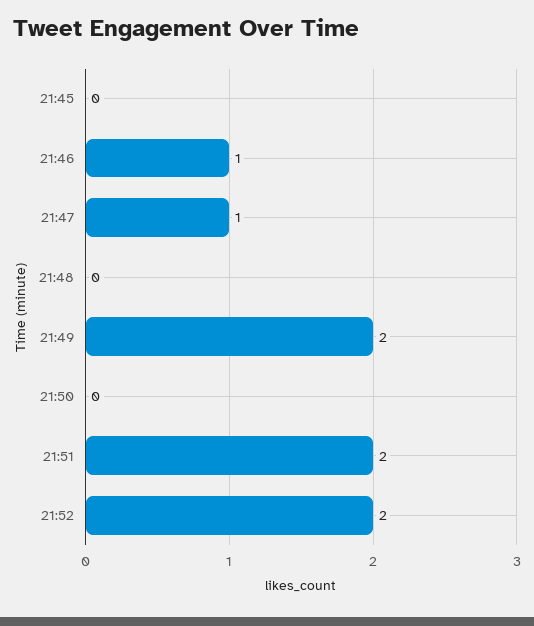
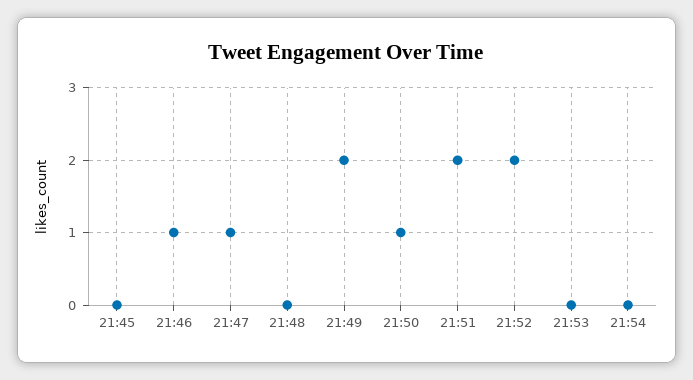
21:50: 0 -> 1
21:53: none -> 0
21:54: none -> 0

